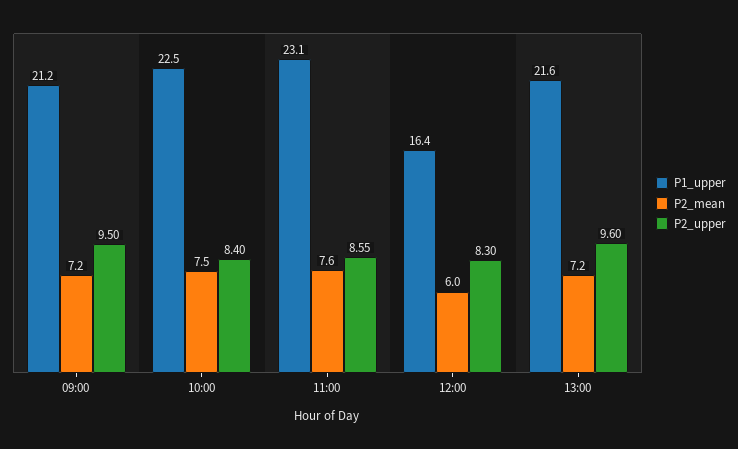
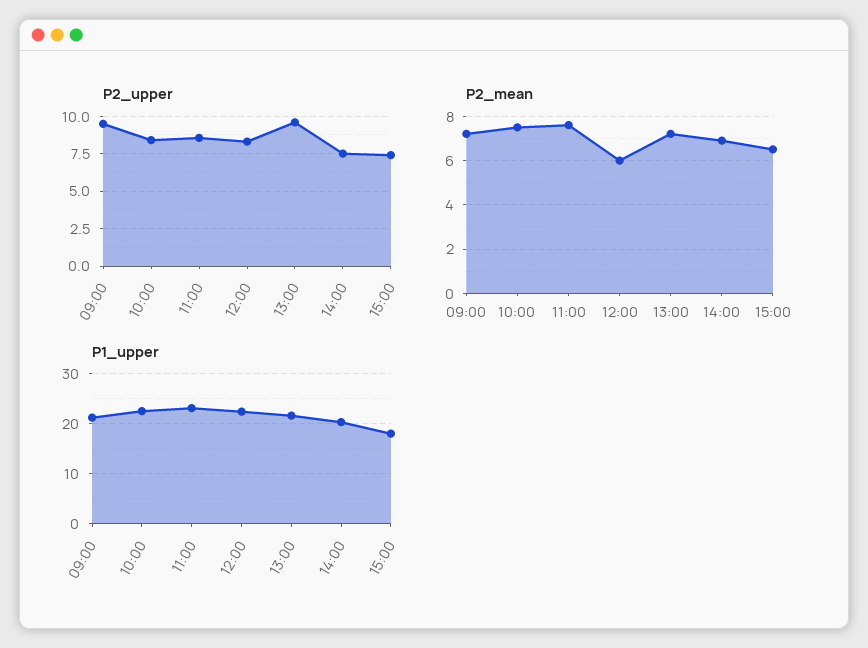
P1_upper, 12:00: 16.4 -> 22
P2_upper, 14:00: none -> 7.5
P2_upper, 15:00: none -> 7.5
P2_mean, 14:00: none -> 7
P2_mean, 15:00: none -> 6.5
P1_upper, 14:00: none -> 20
P1_upper, 15:00: none -> 18

